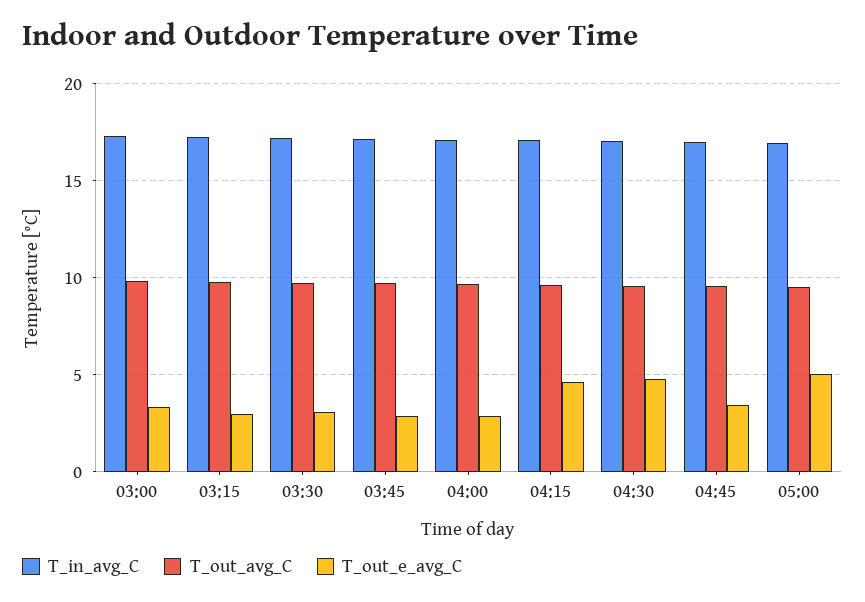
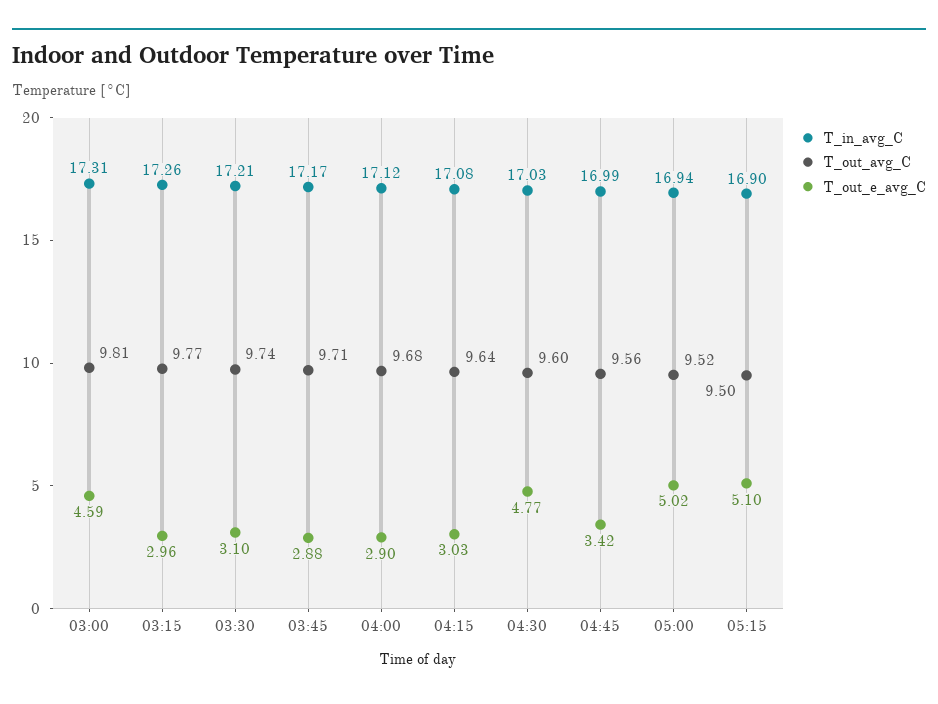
T_out_e_avg_C, 03:00: 3.5 -> 4.59
T_out_e_avg_C, 04:15: 4.5 -> 3.03
T_in_avg_C, 05:15: none -> 16.9
T_out_avg_C, 05:15: none -> 9.5
T_out_e_avg_C, 05:15: none -> 5.1

